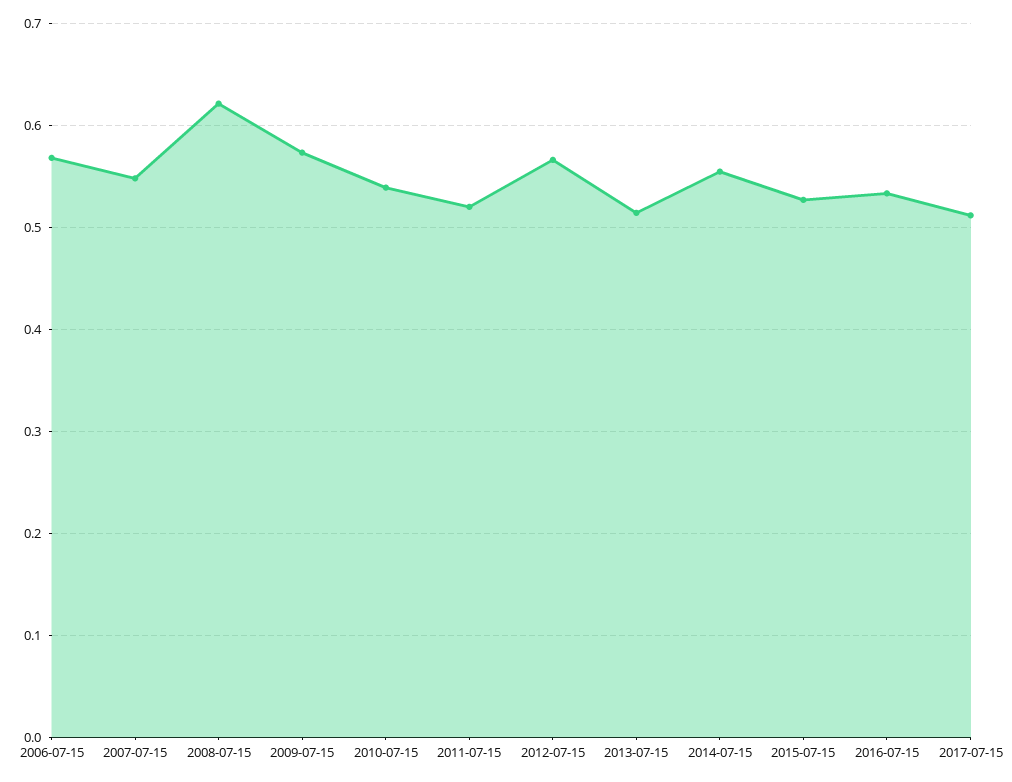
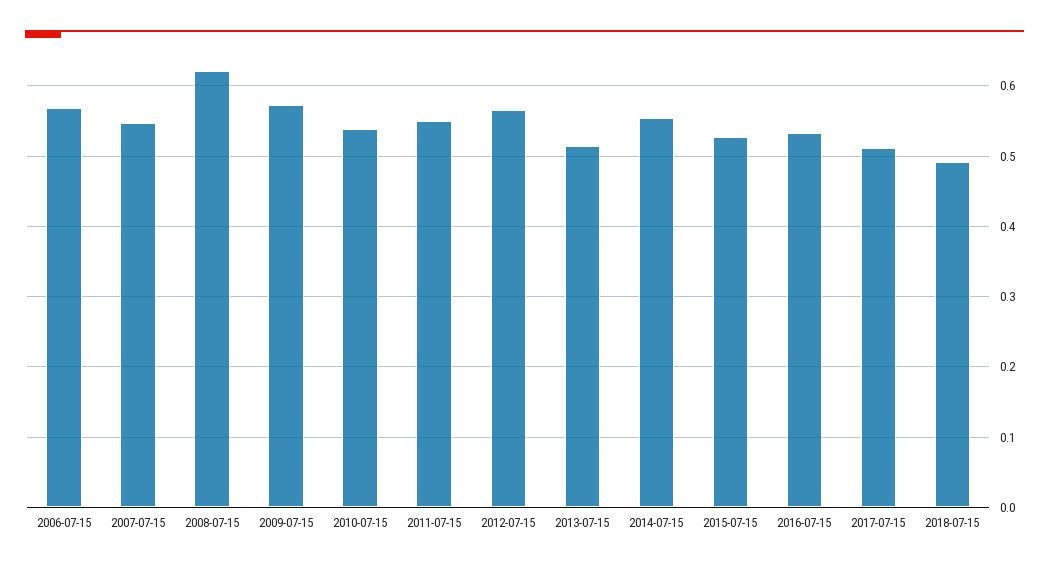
2011-07-15: 0.52 -> 0.55
2018-07-15: none -> 0.49

